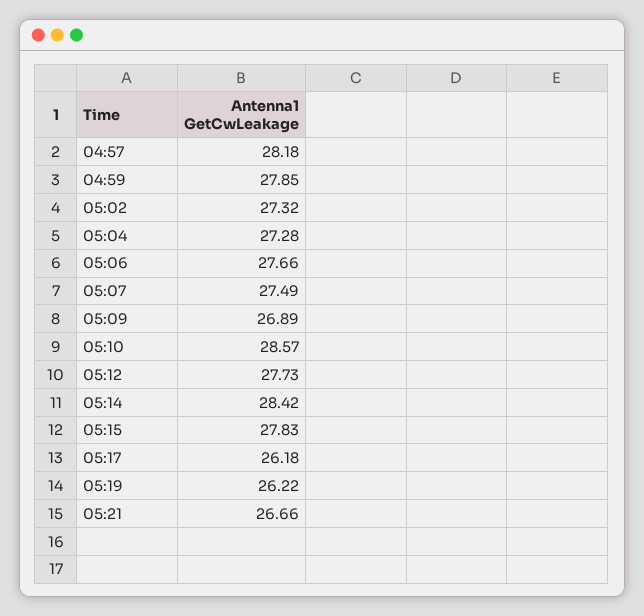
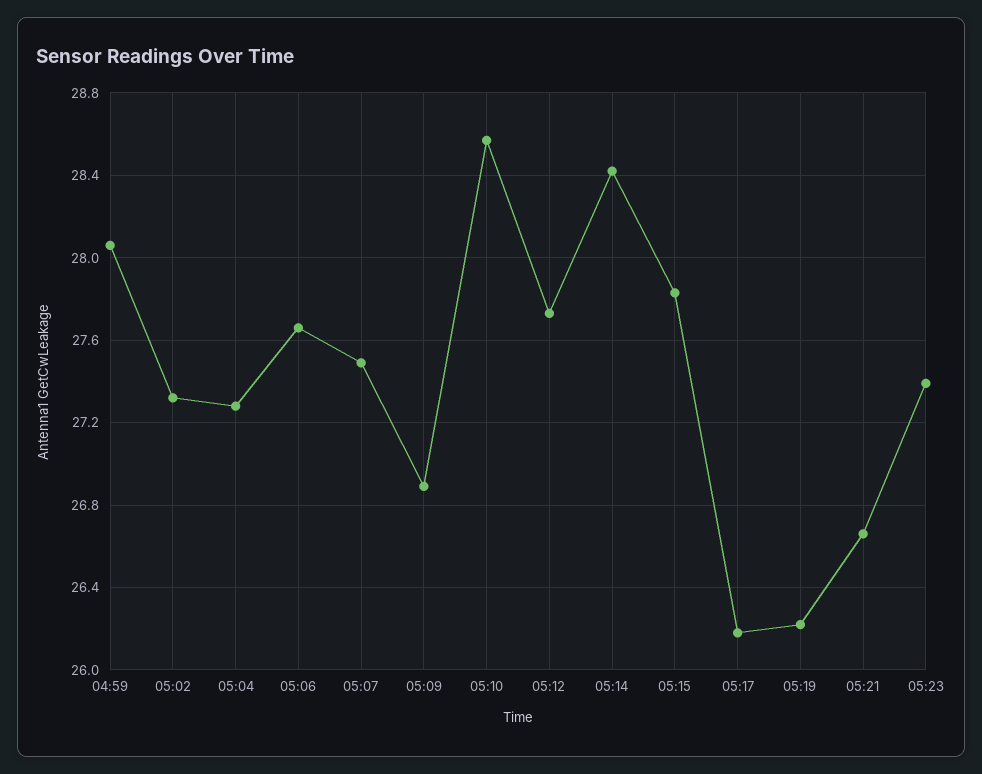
04:57: 28.18 -> none
04:59: 27.85 -> 28.05
05:23: none -> 27.4

